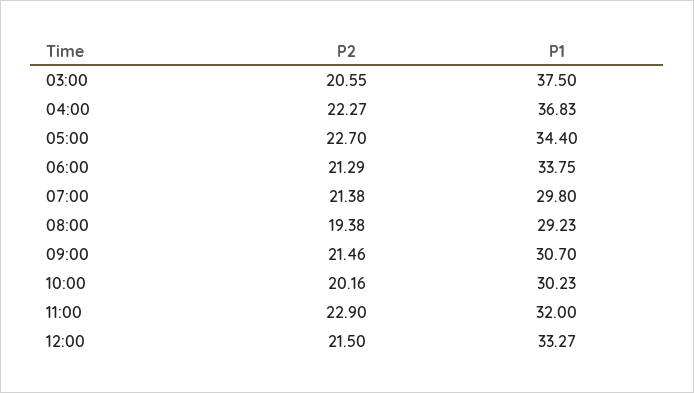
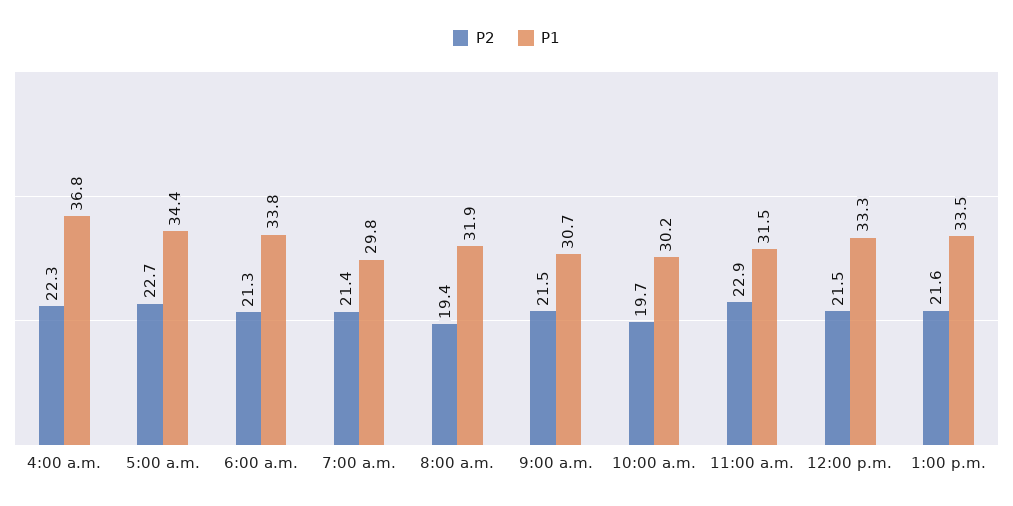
P2, 03:00: 20.55 -> none
P1, 03:00: 37.5 -> none
P1, 08:00: 29.23 -> 31.9
P2, 10:00: 20.16 -> 19.7
P1, 11:00: 32 -> 31.5
P2, 1:00 p.m.: none -> 21.6
P1, 1:00 p.m.: none -> 33.5

